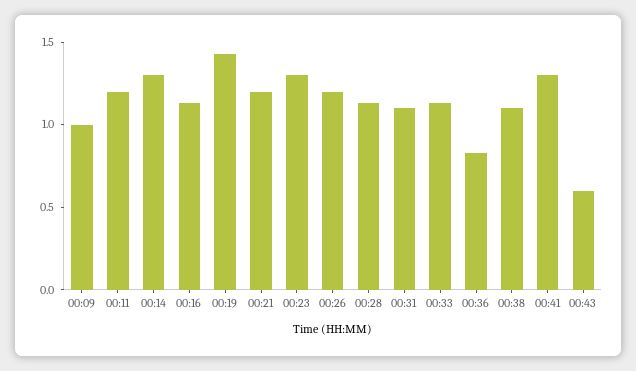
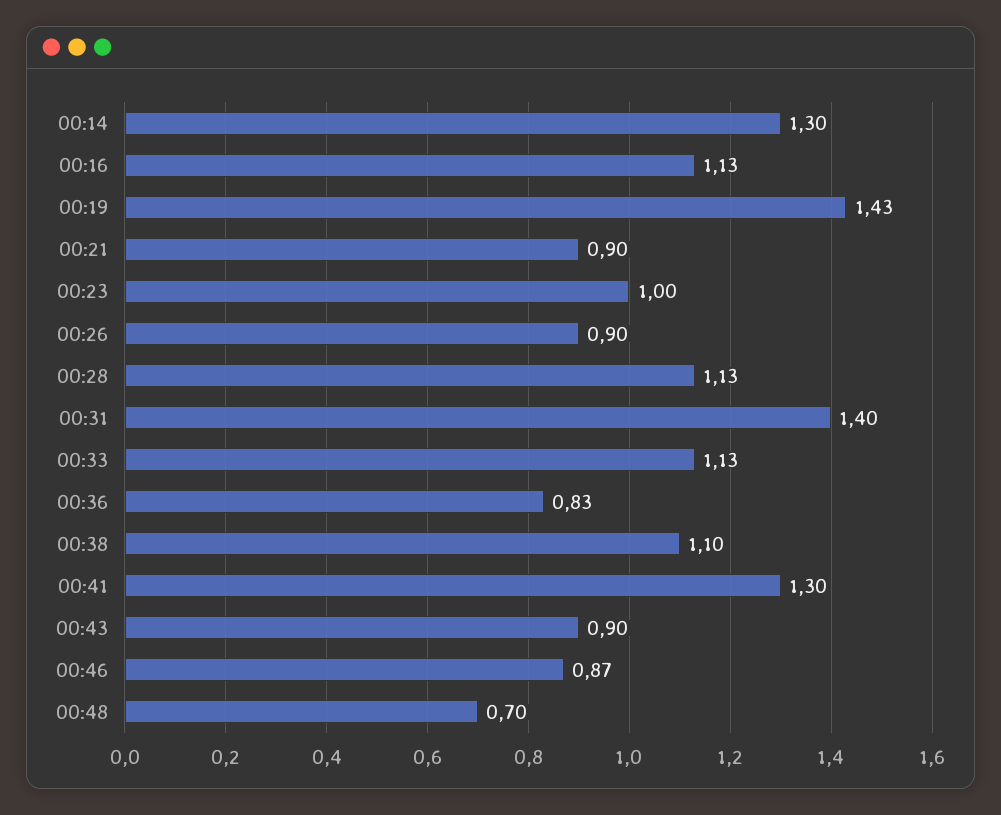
00:09: 1 -> none
00:11: 1.2 -> none
00:21: 1.2 -> 0.9
00:23: 1.3 -> 1
00:26: 1.2 -> 0.9
00:31: 1.1 -> 1.4
00:43: 0.6 -> 0.9
00:46: none -> 0.87
00:48: none -> 0.7

